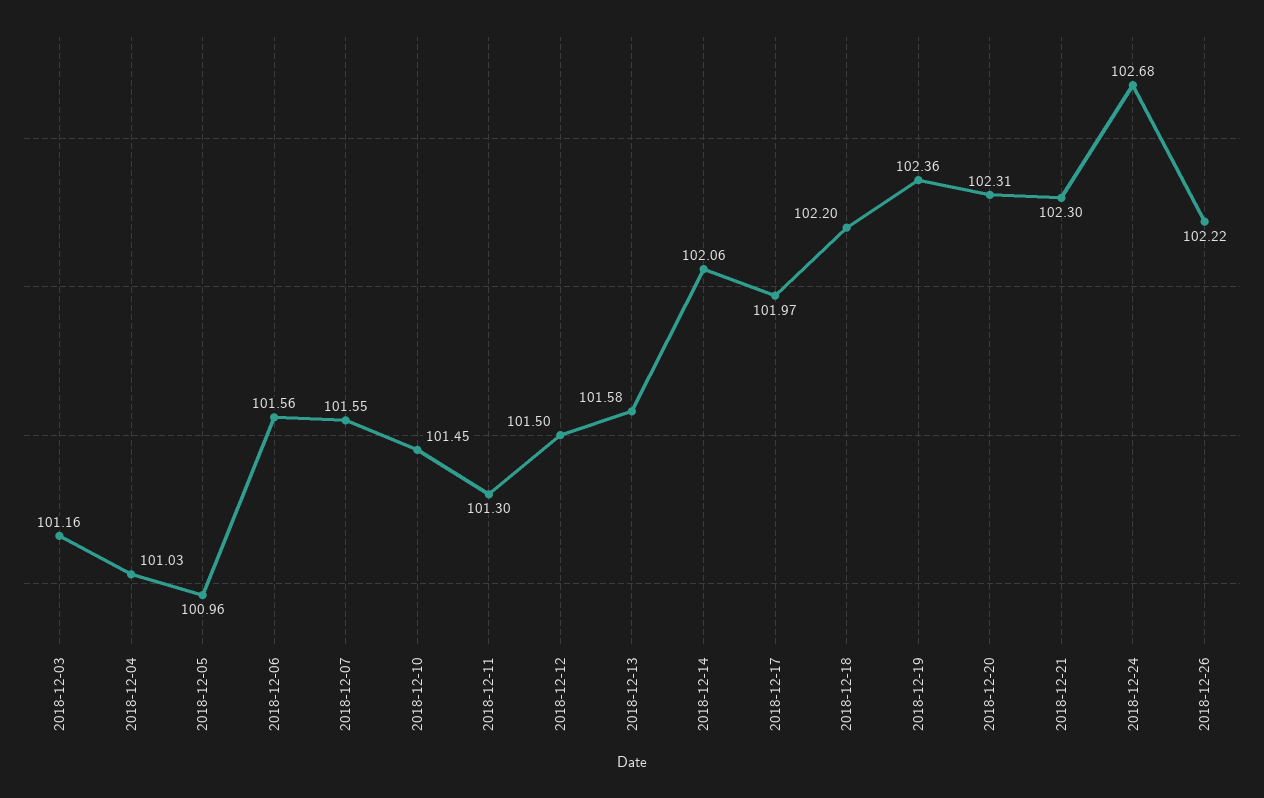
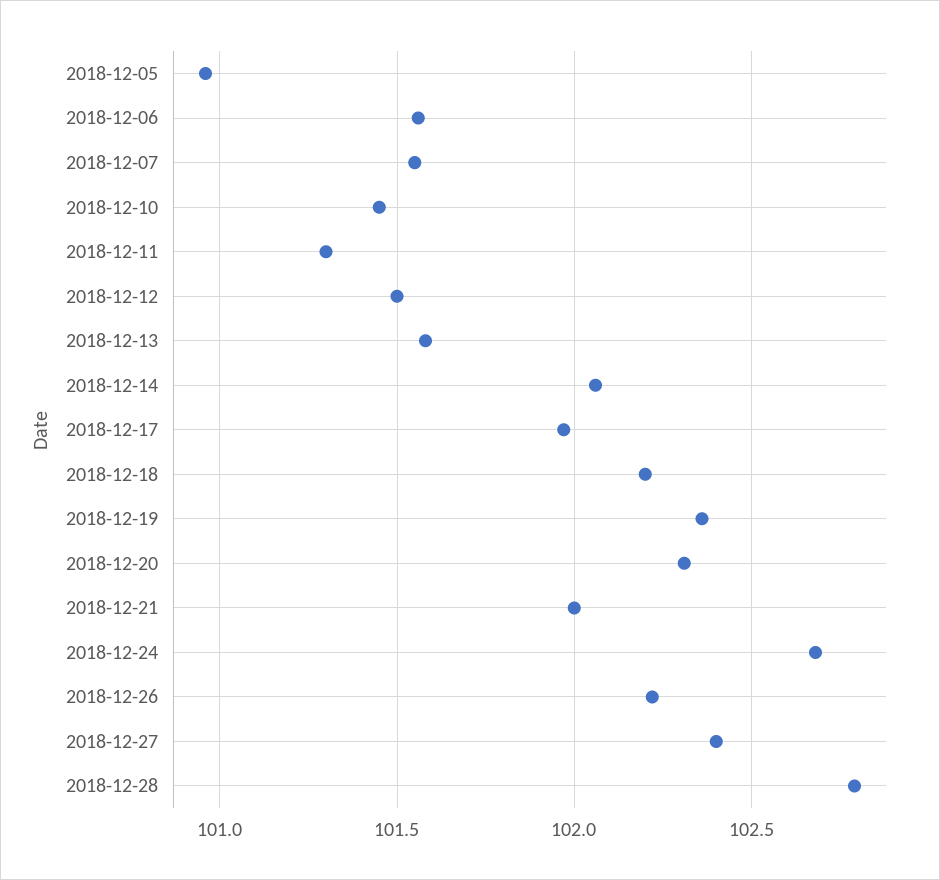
2018-12-03: 101.16 -> none
2018-12-04: 101.03 -> none
2018-12-21: 102.3 -> 102
2018-12-27: none -> 102.4
2018-12-28: none -> 102.8

